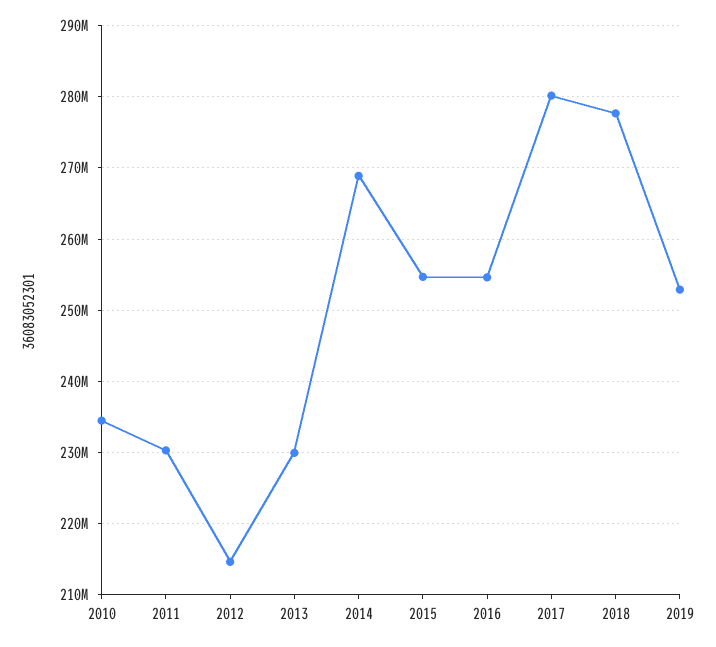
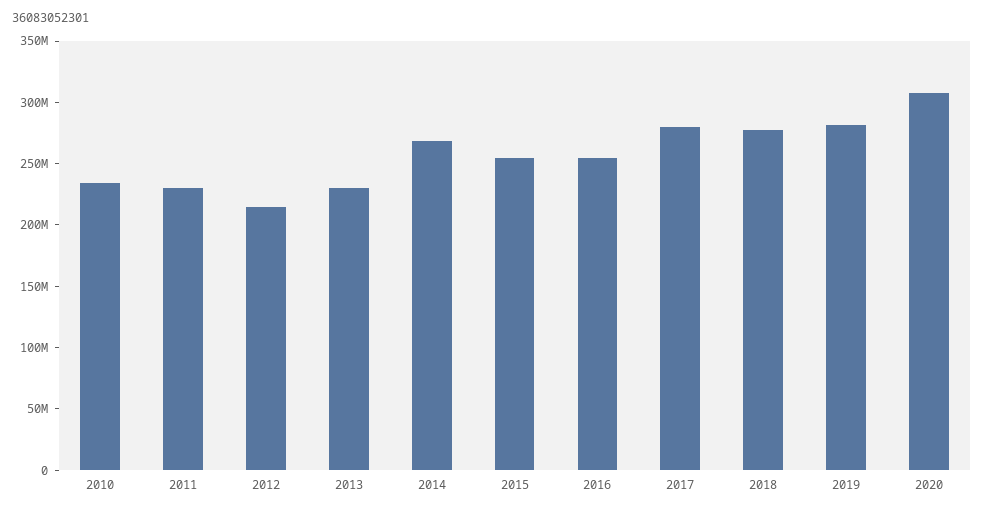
2019: 253000000 -> 280000000
2020: none -> 310000000

